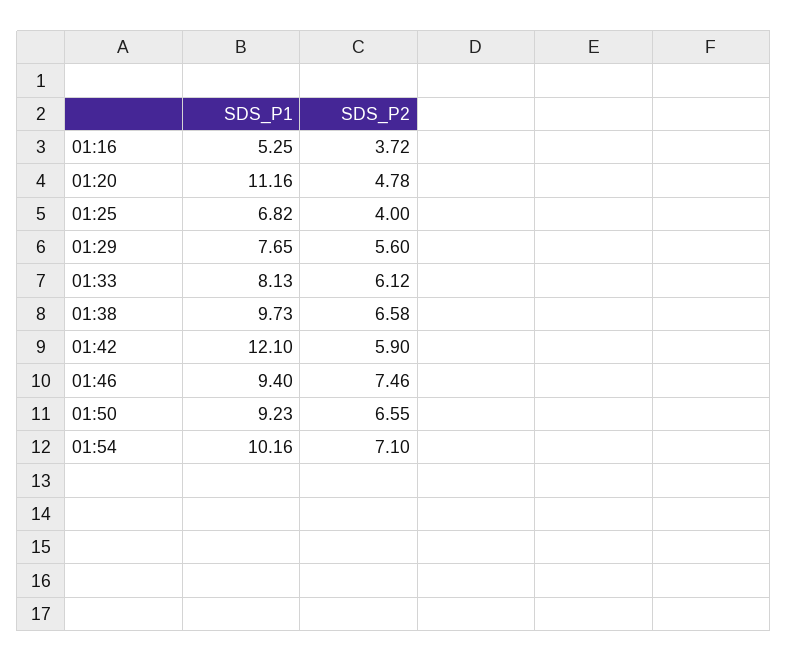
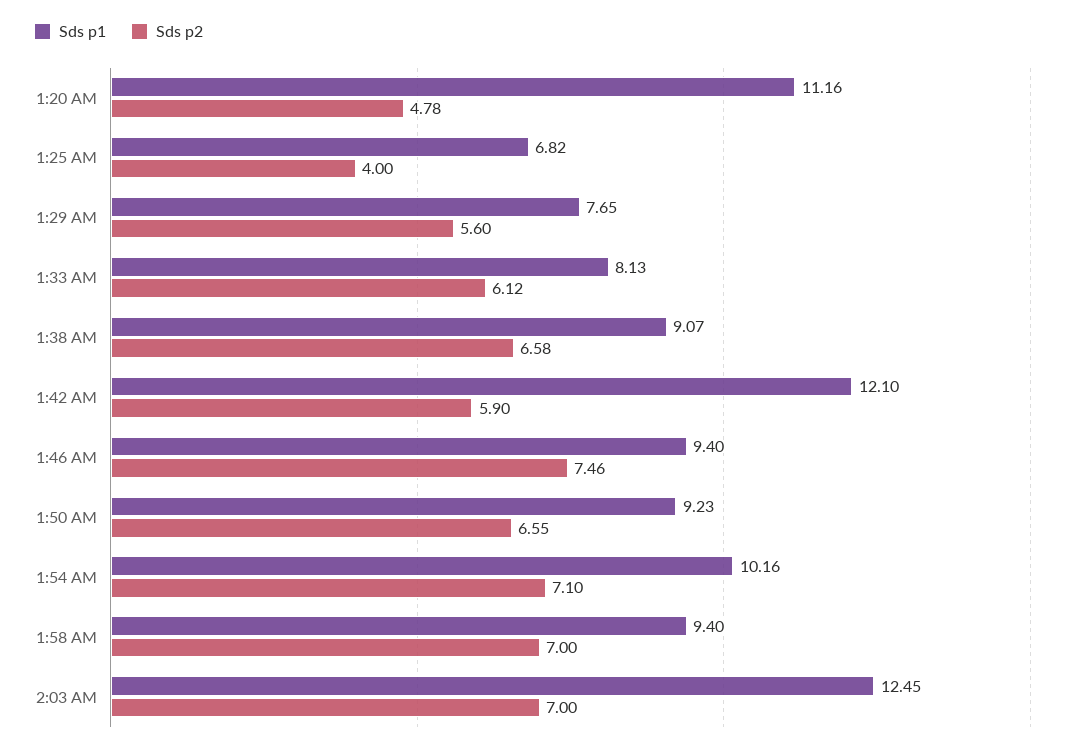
SDS_P1, 01:16: 5.25 -> none
SDS_P2, 01:16: 3.72 -> none
SDS_P1, 01:38: 9.73 -> 9.07
SDS_P1, 1:58 AM: none -> 9.4
SDS_P2, 1:58 AM: none -> 7
SDS_P1, 2:03 AM: none -> 12.45
SDS_P2, 2:03 AM: none -> 7

